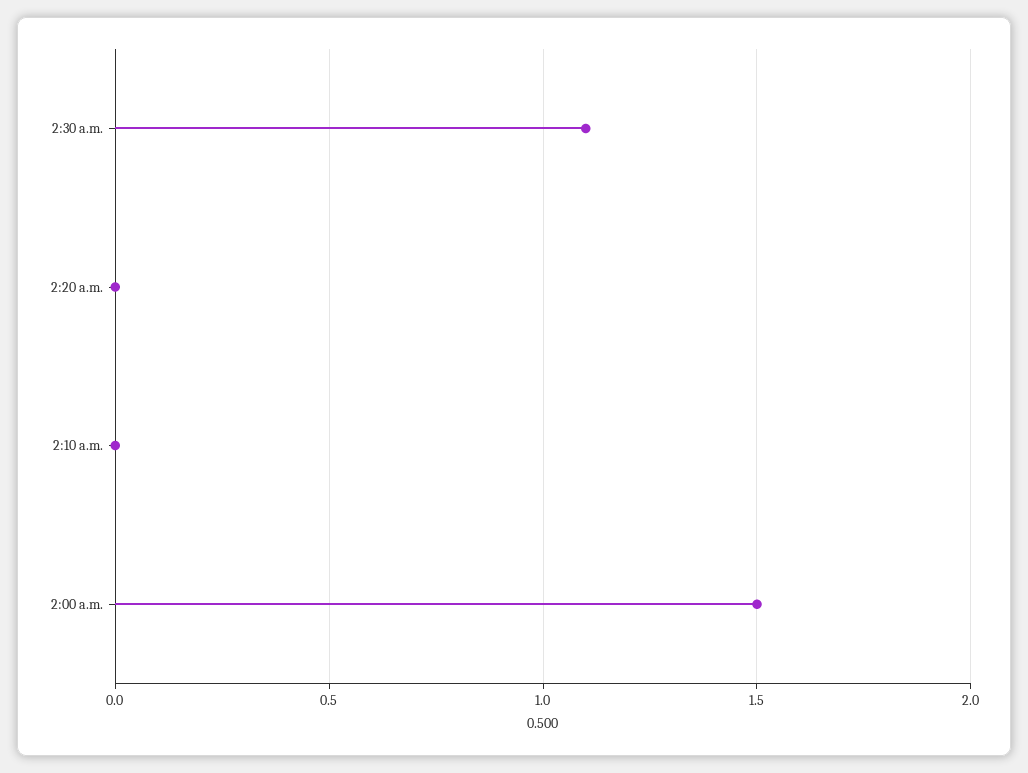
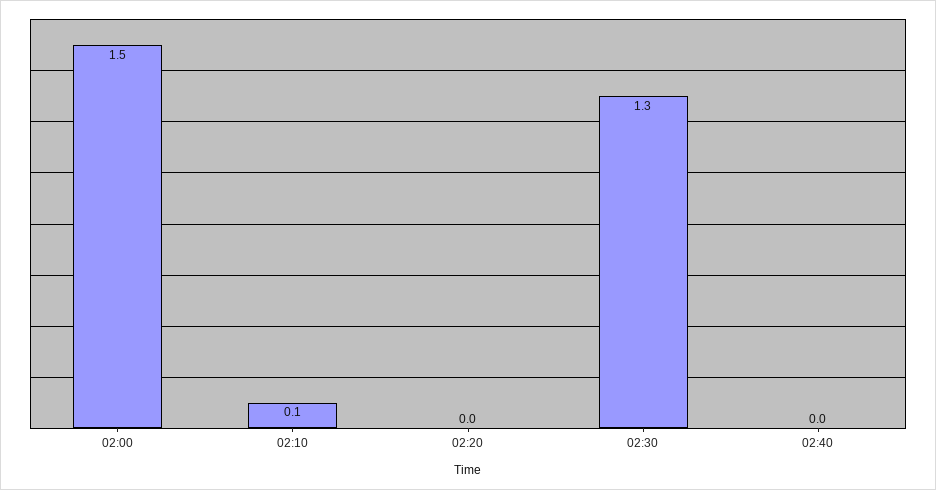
2:30 a.m.: 1.1 -> 1.3
2:10 a.m.: 0 -> 0.1
02:40: none -> 0

